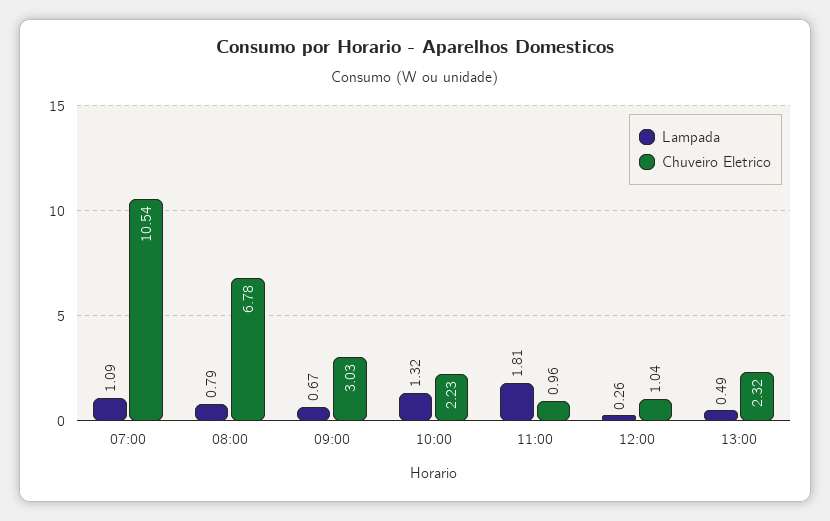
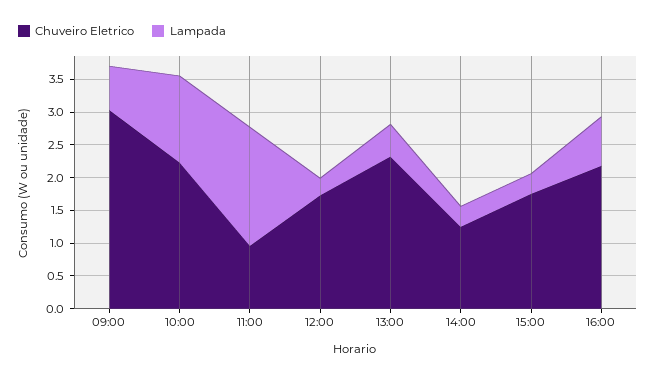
Lampada, 07:00: 1.09 -> none
Chuveiro Eletrico, 07:00: 10.54 -> none
Lampada, 08:00: 0.79 -> none
Chuveiro Eletrico, 08:00: 6.78 -> none
Chuveiro Eletrico, 12:00: 1.04 -> 1.75
Chuveiro Eletrico, 14:00: none -> 1.25
Lampada, 14:00: none -> 0.25
Chuveiro Eletrico, 15:00: none -> 1.75
Lampada, 15:00: none -> 0.25
Chuveiro Eletrico, 16:00: none -> 2.25
Lampada, 16:00: none -> 0.75

